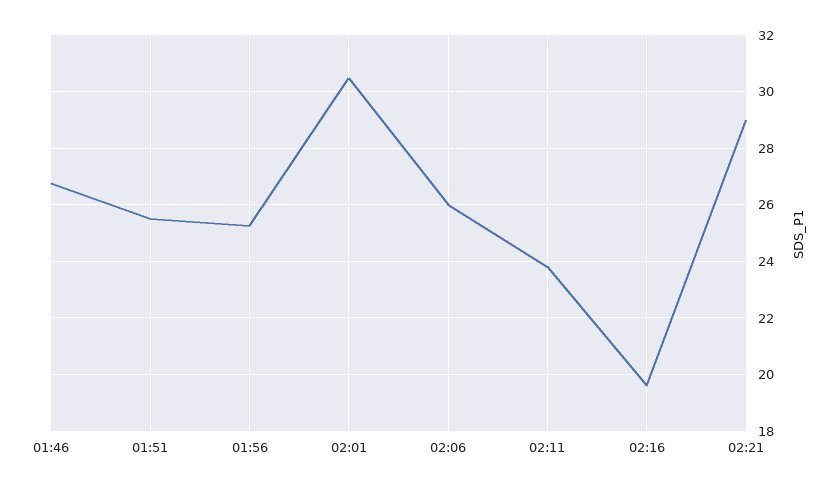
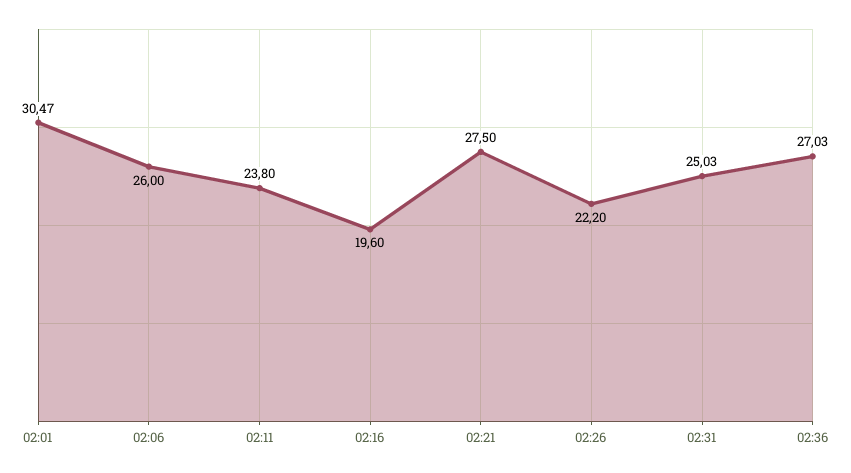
01:46: 26.75 -> none
01:51: 25.5 -> none
01:56: 25.25 -> none
02:21: 29 -> 27.5
02:26: none -> 22.2
02:31: none -> 25.03
02:36: none -> 27.03

